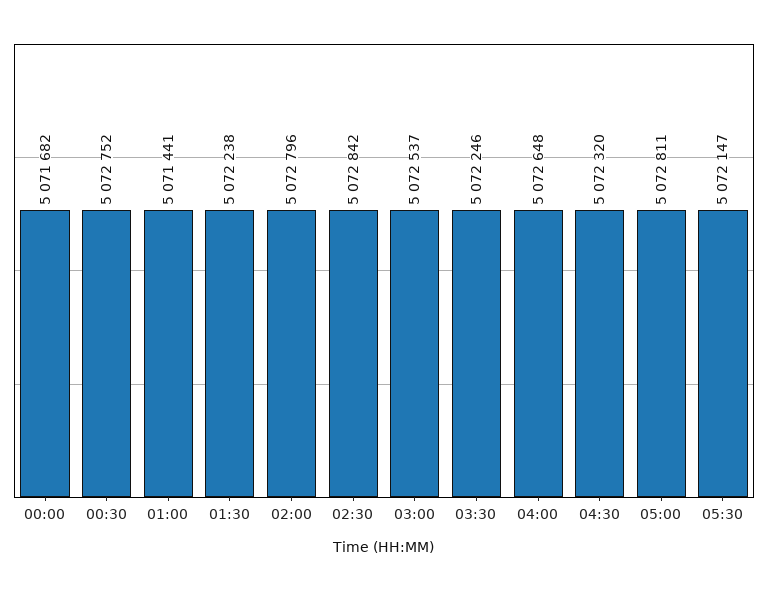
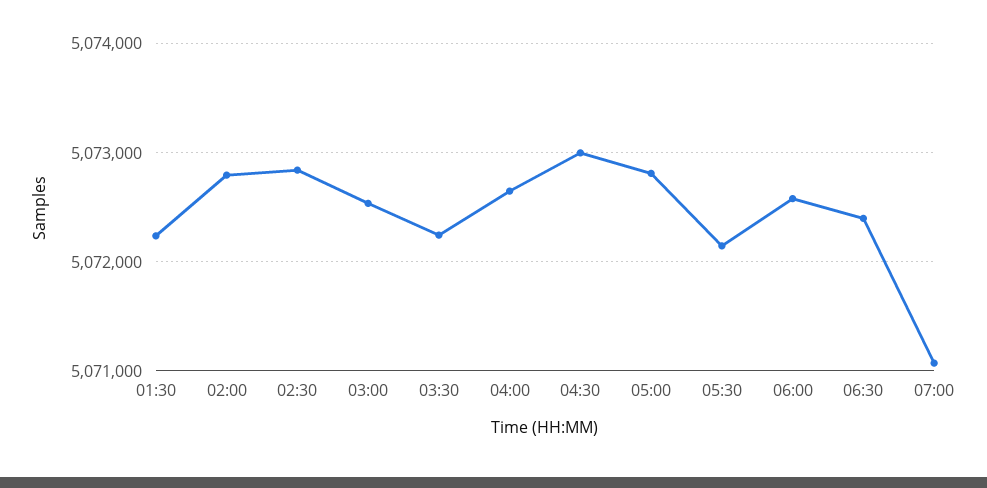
00:00: 5071682 -> none
00:30: 5072752 -> none
01:00: 5071441 -> none
04:30: 5072320 -> 5073000
06:00: none -> 5072600
06:30: none -> 5072400
07:00: none -> 5071100

